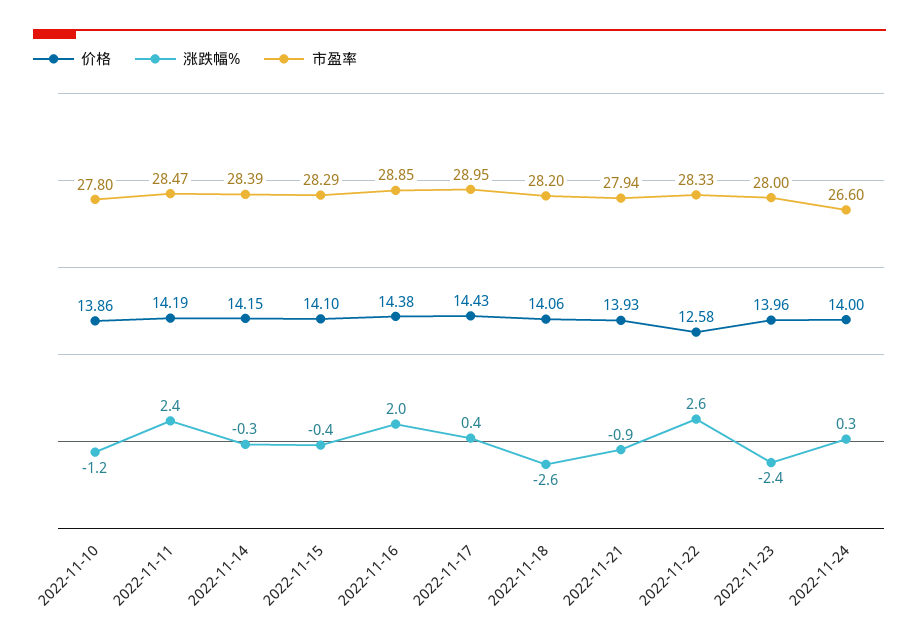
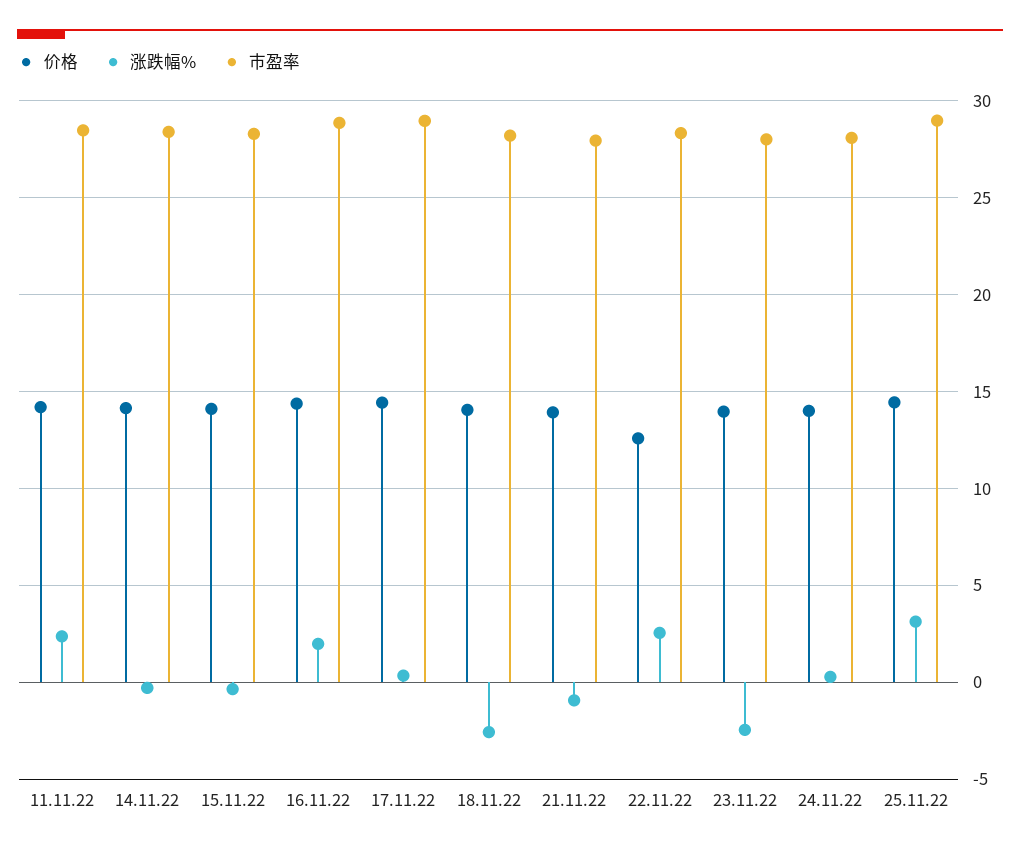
价格, 2022-11-10: 13.86 -> none
涨跌幅%, 2022-11-10: -1.2 -> none
市盈率, 2022-11-10: 27.8 -> none
市盈率, 2022-11-24: 26.6 -> 28
价格, 25.11.22: none -> 14.5
涨跌幅%, 25.11.22: none -> 3
市盈率, 25.11.22: none -> 29

